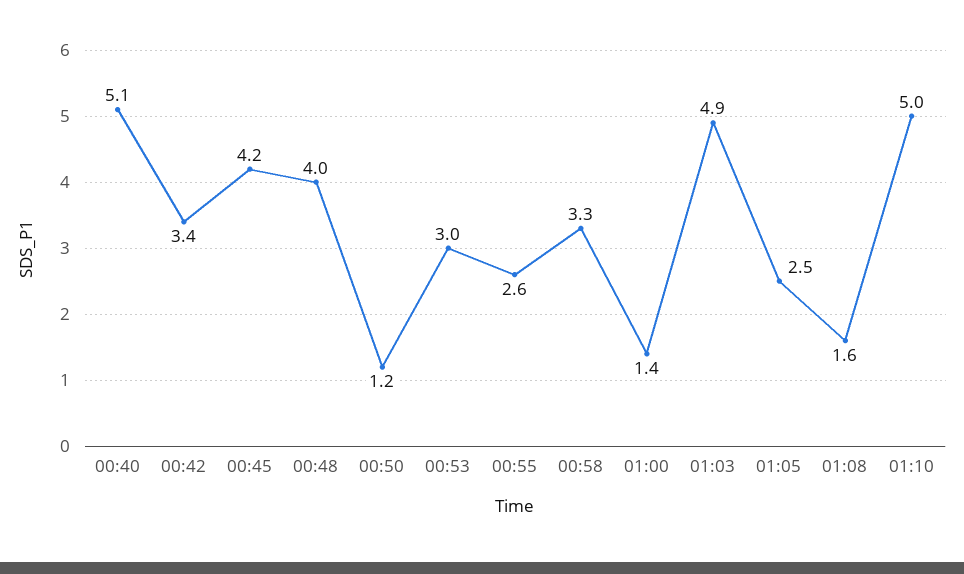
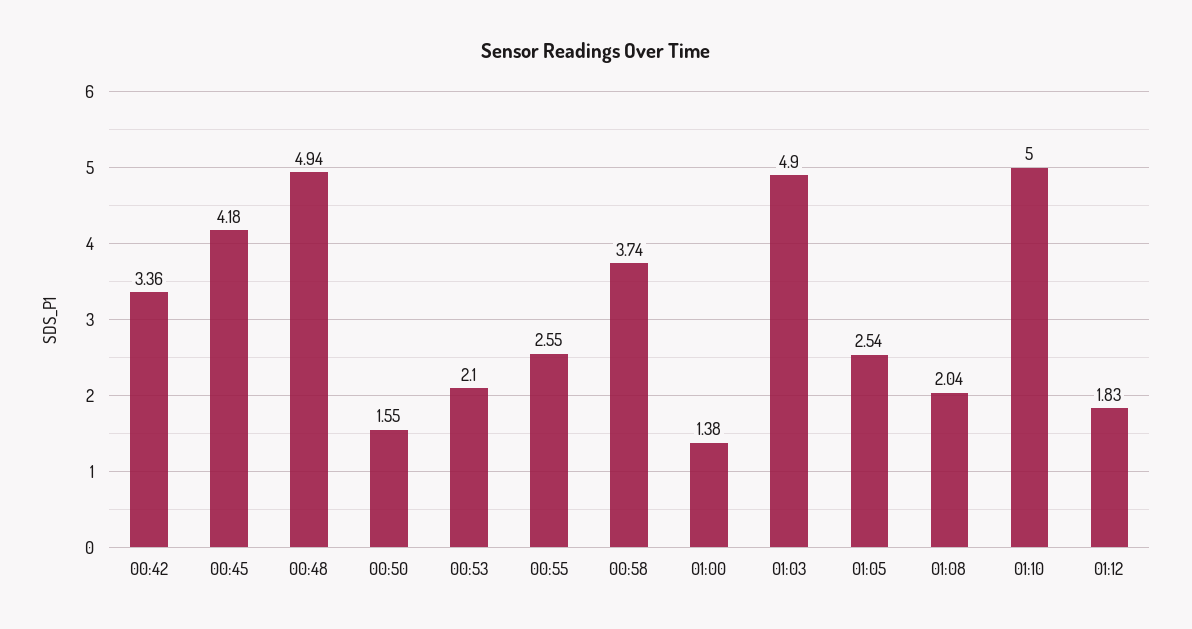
00:40: 5.1 -> none
00:48: 4 -> 4.94
00:50: 1.2 -> 1.55
00:53: 3 -> 2.1
00:58: 3.3 -> 3.74
01:08: 1.6 -> 2.04
01:12: none -> 1.83

